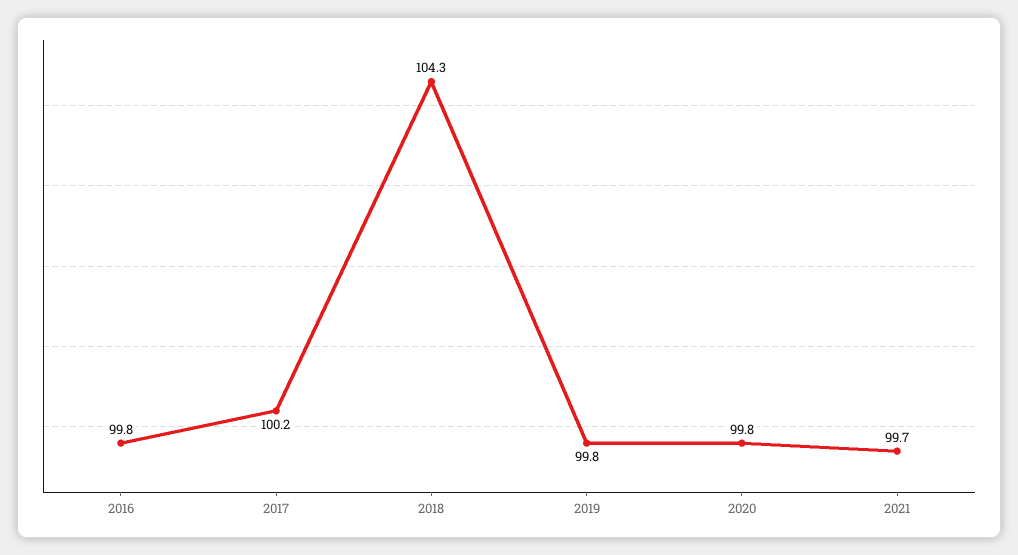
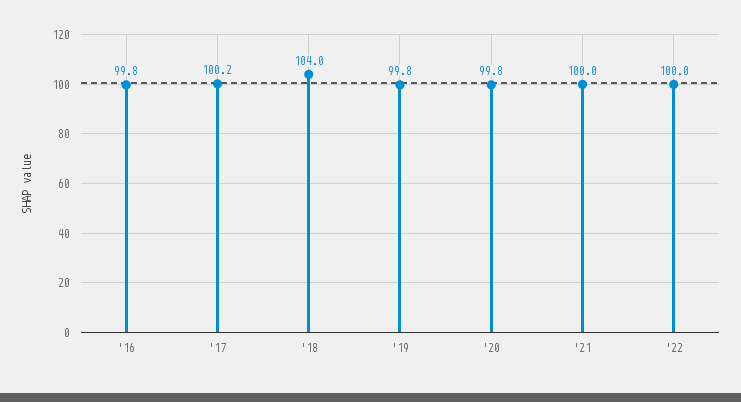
2018: 104.3 -> 104
2021: 99.7 -> 100
'22: none -> 100

